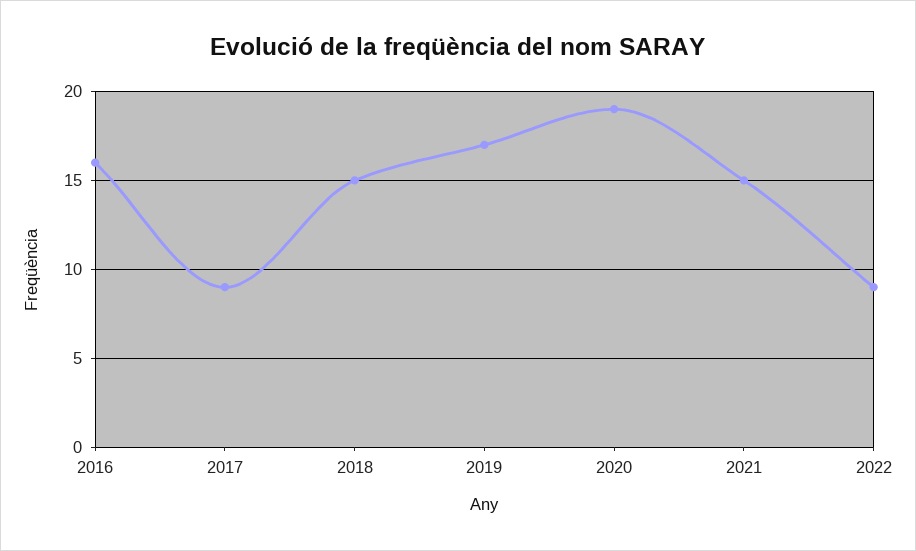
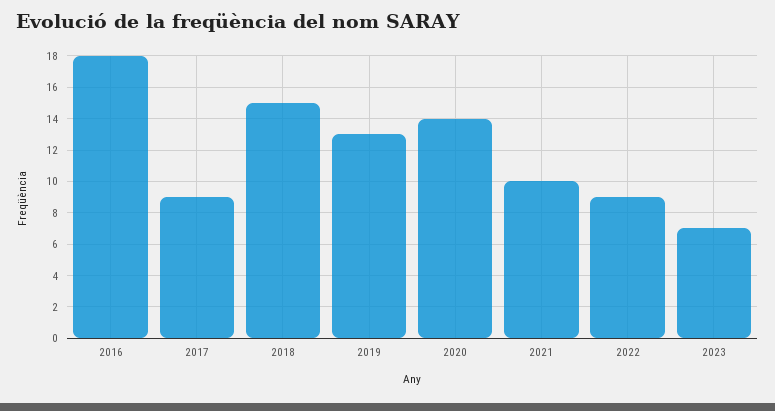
2016: 16 -> 18
2019: 17 -> 13
2020: 19 -> 14
2021: 15 -> 10
2023: none -> 7

